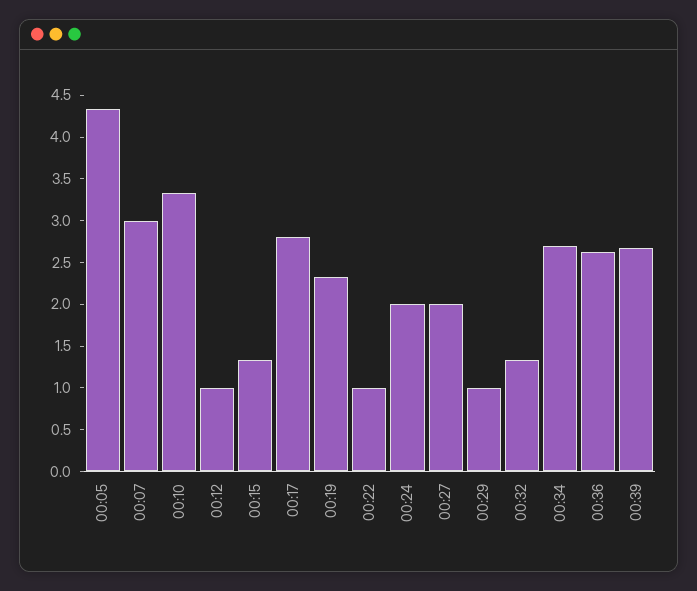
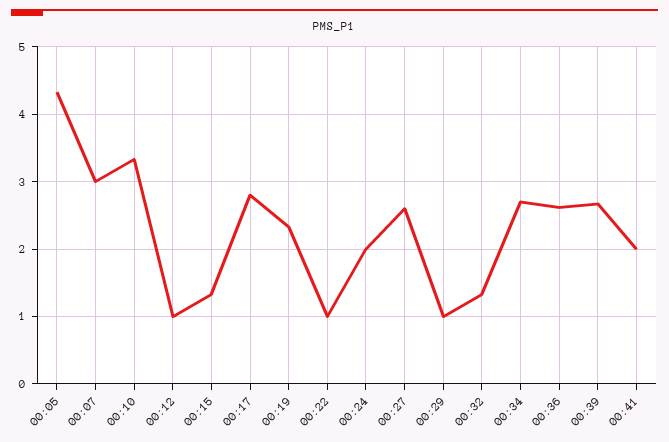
00:27: 2 -> 2.6
00:41: none -> 2

